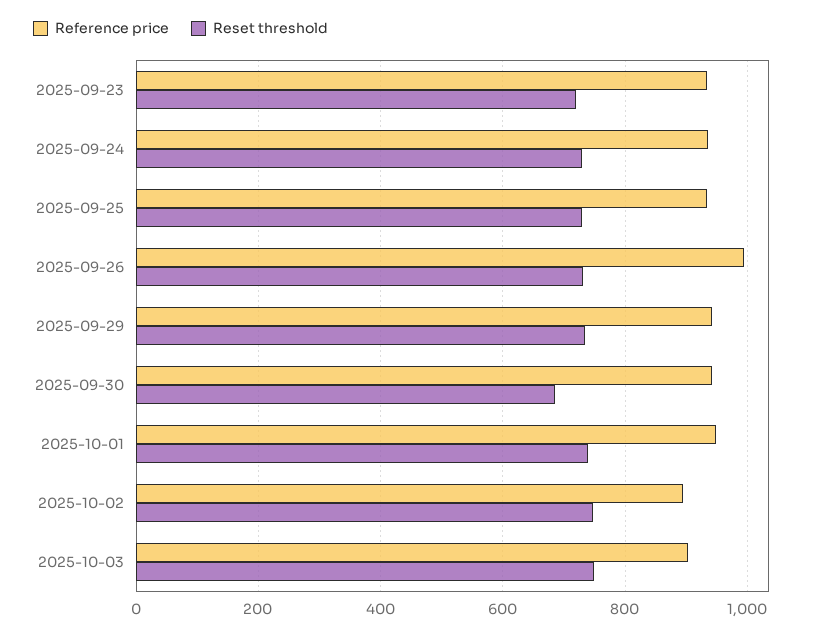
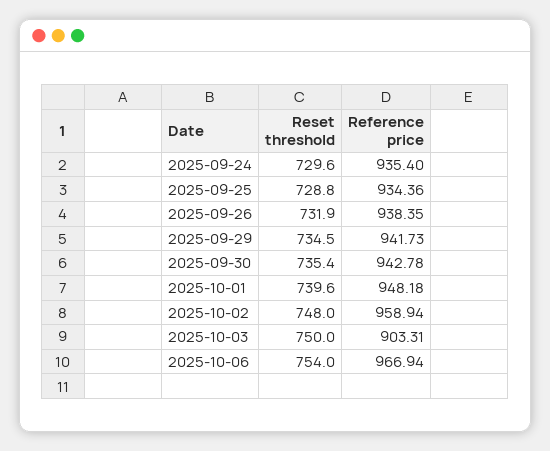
Reference price, 2025-09-23: 940 -> none
Reset threshold, 2025-09-23: 720 -> none
Reference price, 2025-09-26: 1000 -> 938.35
Reset threshold, 2025-09-30: 680 -> 735.4
Reference price, 2025-10-02: 900 -> 958.94
Reset threshold, 2025-10-06: none -> 754
Reference price, 2025-10-06: none -> 966.94

